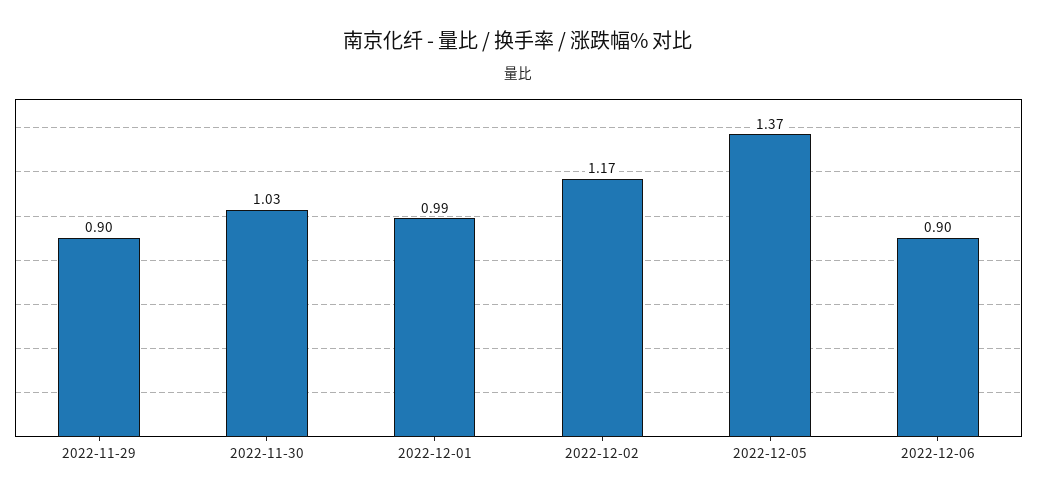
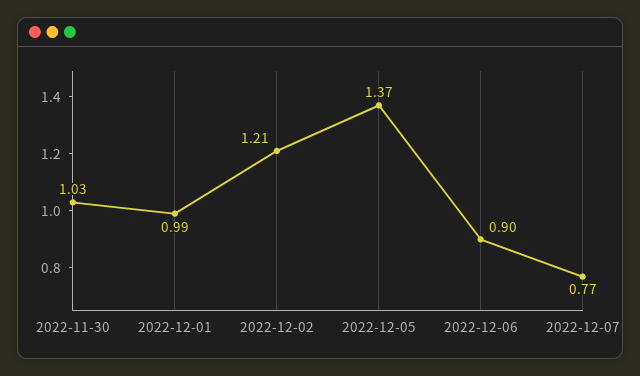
2022-11-29: 0.9 -> none
2022-12-02: 1.17 -> 1.21
2022-12-07: none -> 0.77

